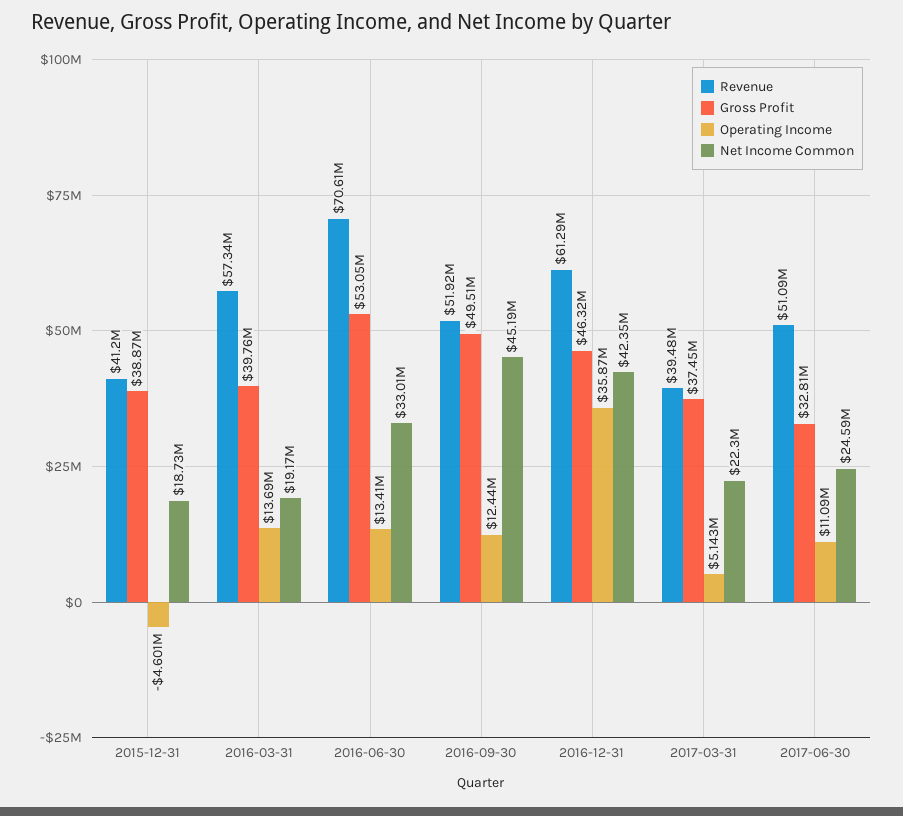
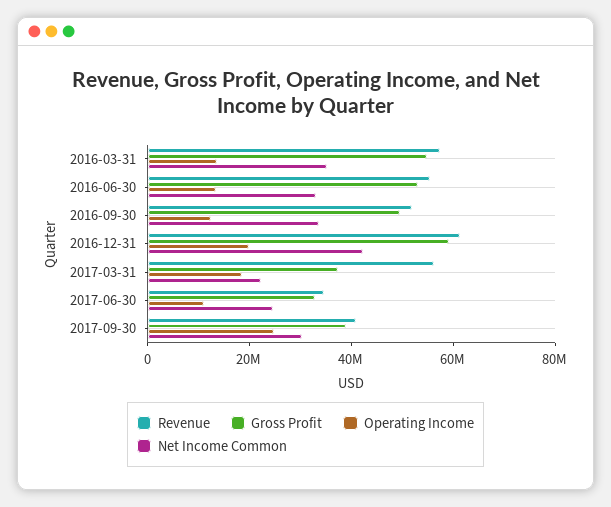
Revenue, 2015-12-31: 41200000 -> none
Gross Profit, 2015-12-31: 38870000 -> none
Operating Income, 2015-12-31: -4601000 -> none
Net Income Common, 2015-12-31: 18730000 -> none
Gross Profit, 2016-03-31: 39760000 -> 55000000
Net Income Common, 2016-03-31: 19170000 -> 35000000
Revenue, 2016-06-30: 70610000 -> 55000000
Net Income Common, 2016-09-30: 45190000 -> 35000000
Gross Profit, 2016-12-31: 46320000 -> 60000000
Operating Income, 2016-12-31: 35870000 -> 20000000
Revenue, 2017-03-31: 39480000 -> 55000000
Operating Income, 2017-03-31: 5143000 -> 20000000
Revenue, 2017-06-30: 51090000 -> 35000000
Revenue, 2017-09-30: none -> 40000000
Gross Profit, 2017-09-30: none -> 40000000
Operating Income, 2017-09-30: none -> 25000000
Net Income Common, 2017-09-30: none -> 30000000

